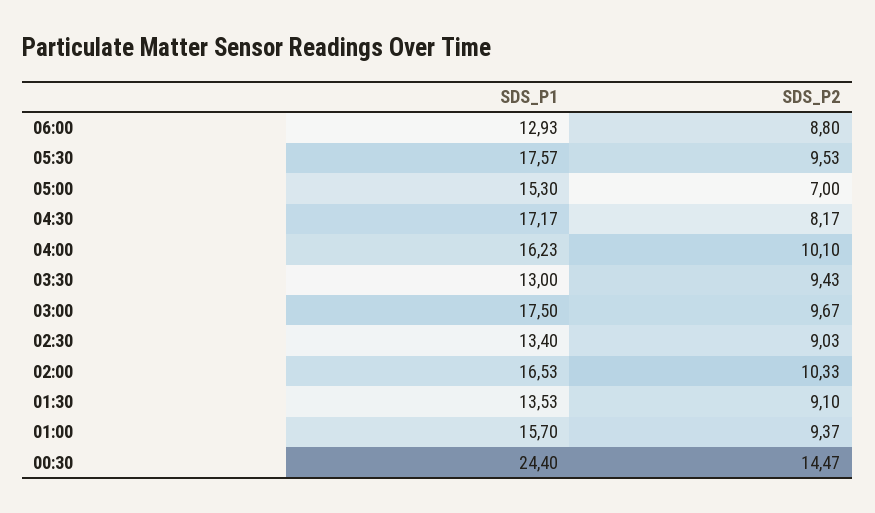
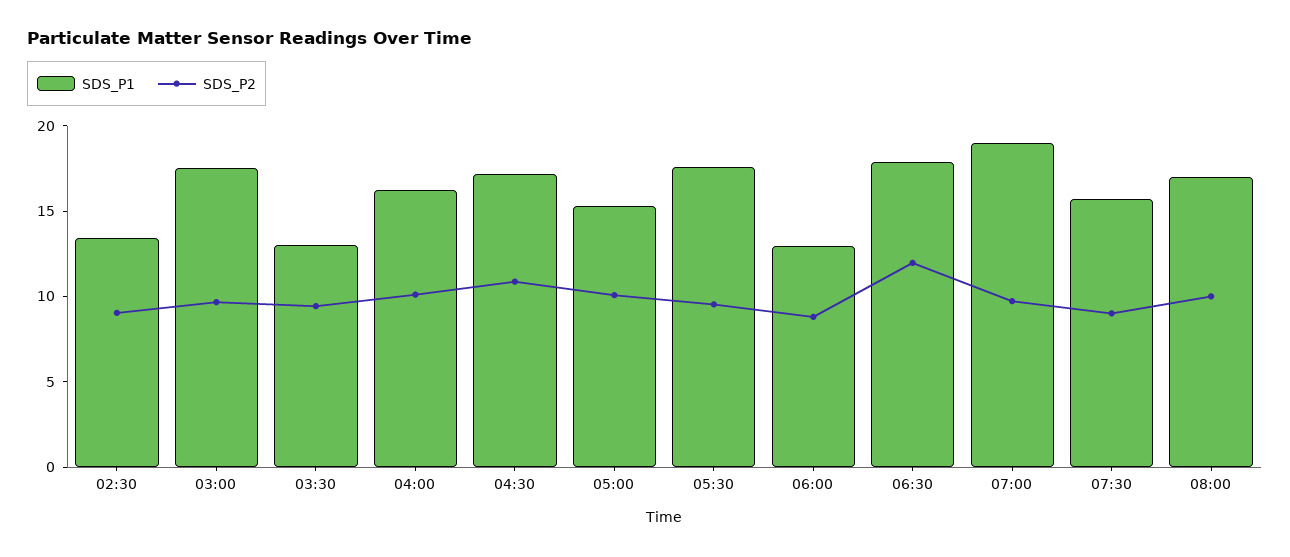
SDS_P2, 05:00: 7 -> 10
SDS_P2, 04:30: 8.17 -> 11
SDS_P1, 02:00: 16.53 -> none
SDS_P2, 02:00: 10.33 -> none
SDS_P1, 01:30: 13.53 -> none
SDS_P2, 01:30: 9.1 -> none
SDS_P1, 01:00: 15.7 -> none
SDS_P2, 01:00: 9.37 -> none
SDS_P1, 00:30: 24.4 -> none
SDS_P2, 00:30: 14.47 -> none
SDS_P1, 06:30: none -> 18
SDS_P2, 06:30: none -> 12
SDS_P1, 07:00: none -> 19
SDS_P2, 07:00: none -> 10
SDS_P1, 07:30: none -> 16
SDS_P2, 07:30: none -> 9
SDS_P1, 08:00: none -> 17
SDS_P2, 08:00: none -> 10

